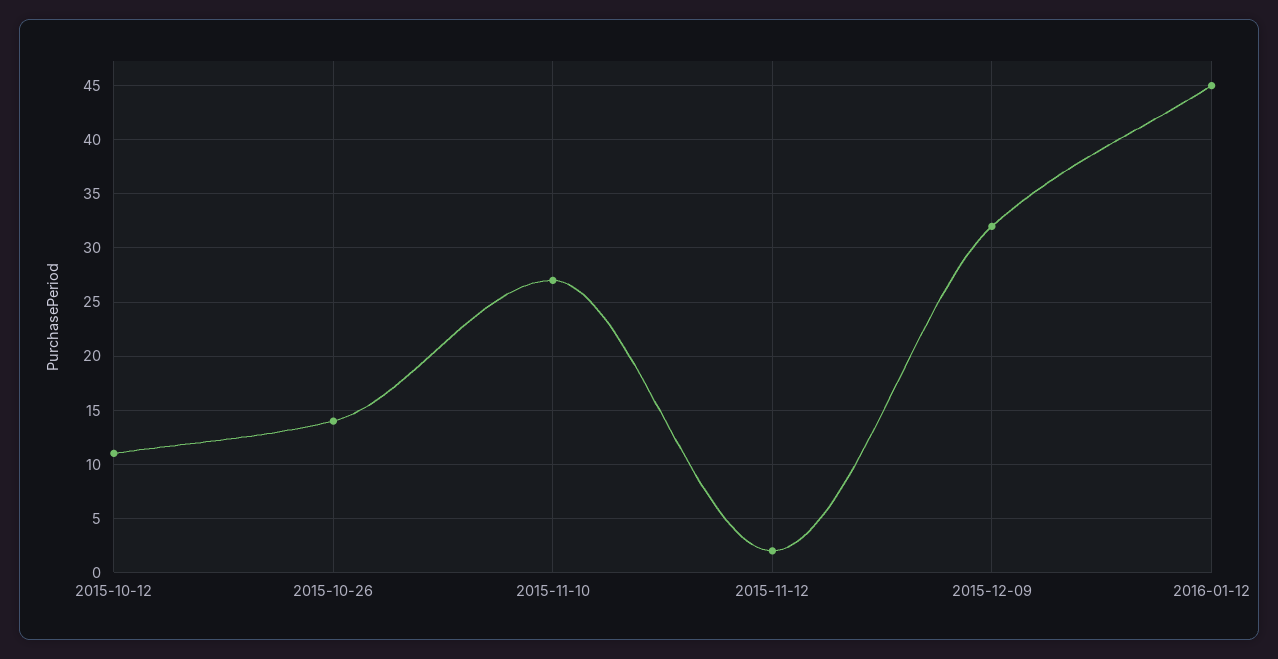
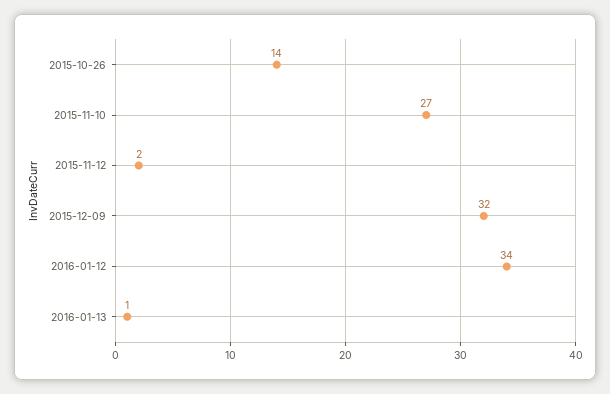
2015-10-12: 11 -> none
2016-01-12: 45 -> 34
2016-01-13: none -> 1

